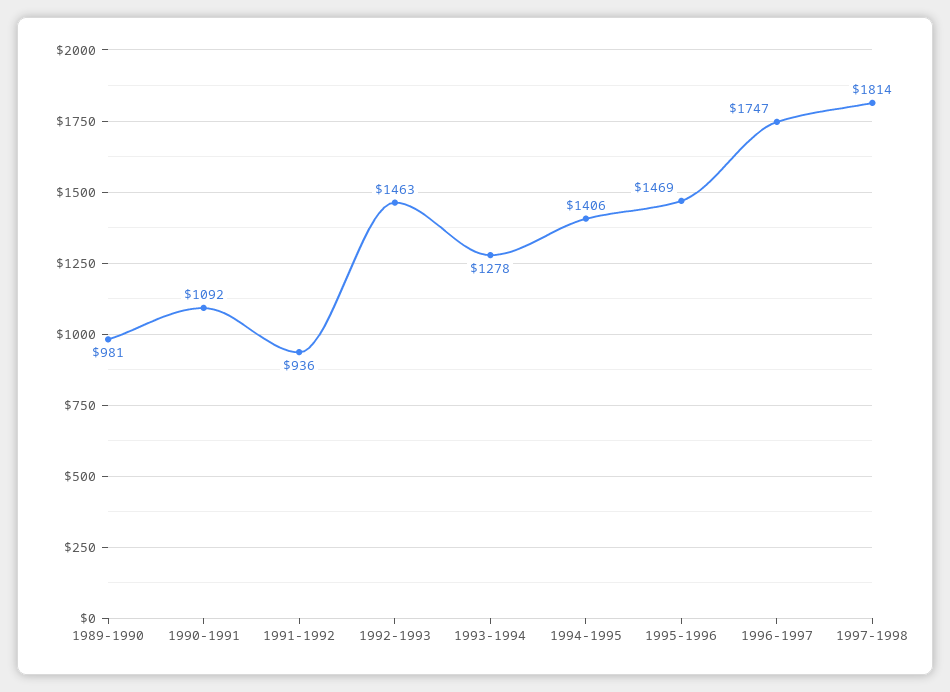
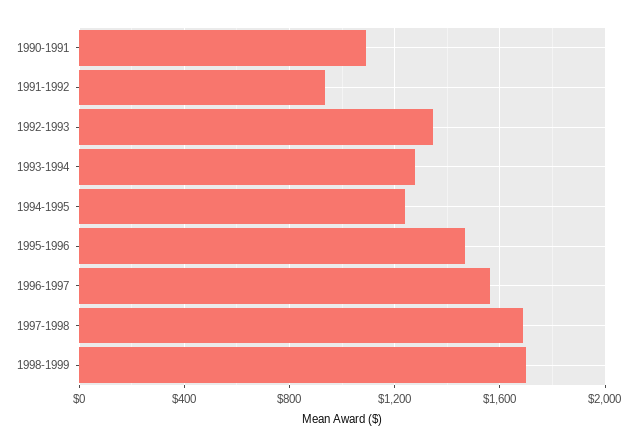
1989-1990: 981 -> none
1992-1993: 1463 -> 1350
1994-1995: 1406 -> 1250
1996-1997: 1747 -> 1550
1997-1998: 1814 -> 1700
1998-1999: none -> 1700

